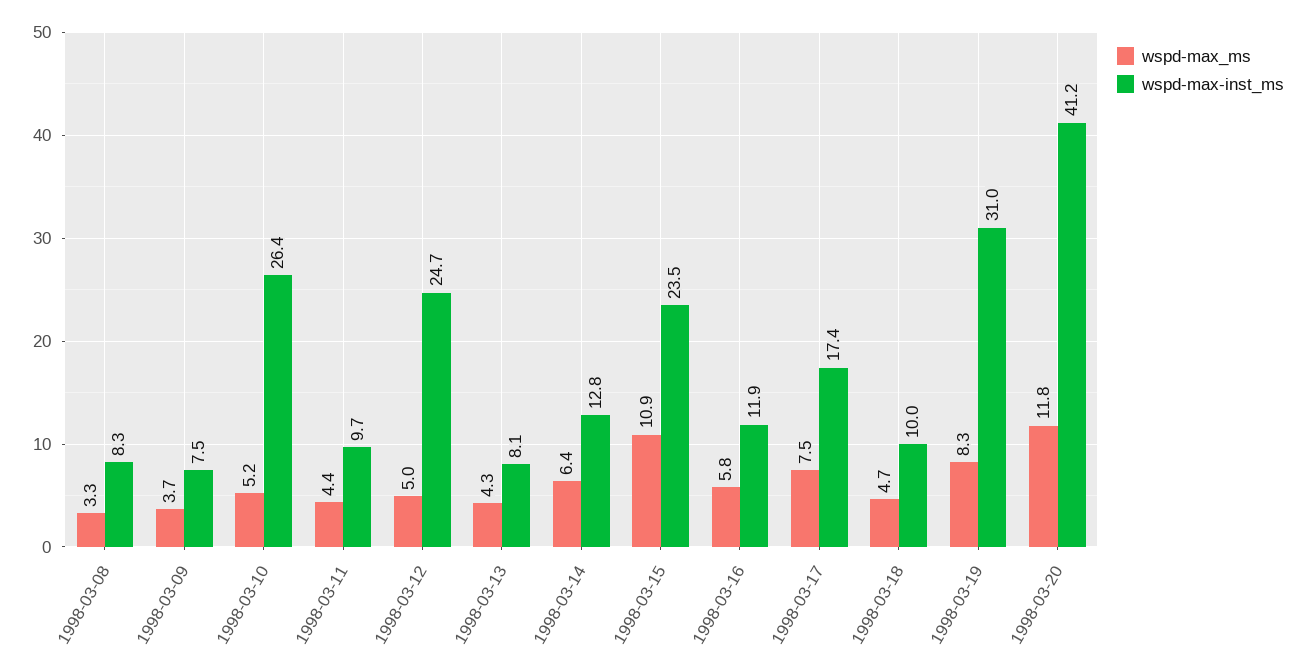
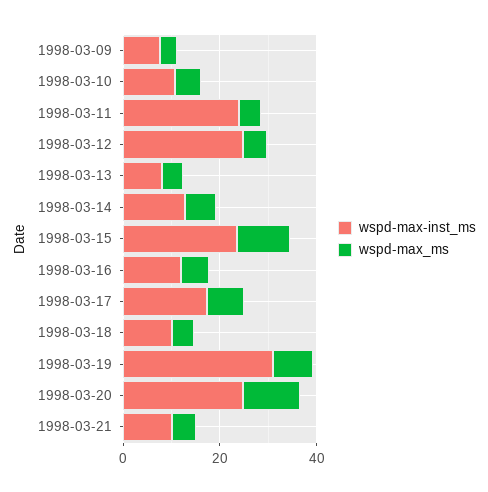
wspd-max_ms, 1998-03-08: 3.3 -> none
wspd-max-inst_ms, 1998-03-08: 8.3 -> none
wspd-max-inst_ms, 1998-03-10: 26.4 -> 10
wspd-max-inst_ms, 1998-03-11: 9.7 -> 25
wspd-max-inst_ms, 1998-03-20: 41.2 -> 25
wspd-max-inst_ms, 1998-03-21: none -> 10
wspd-max_ms, 1998-03-21: none -> 5

